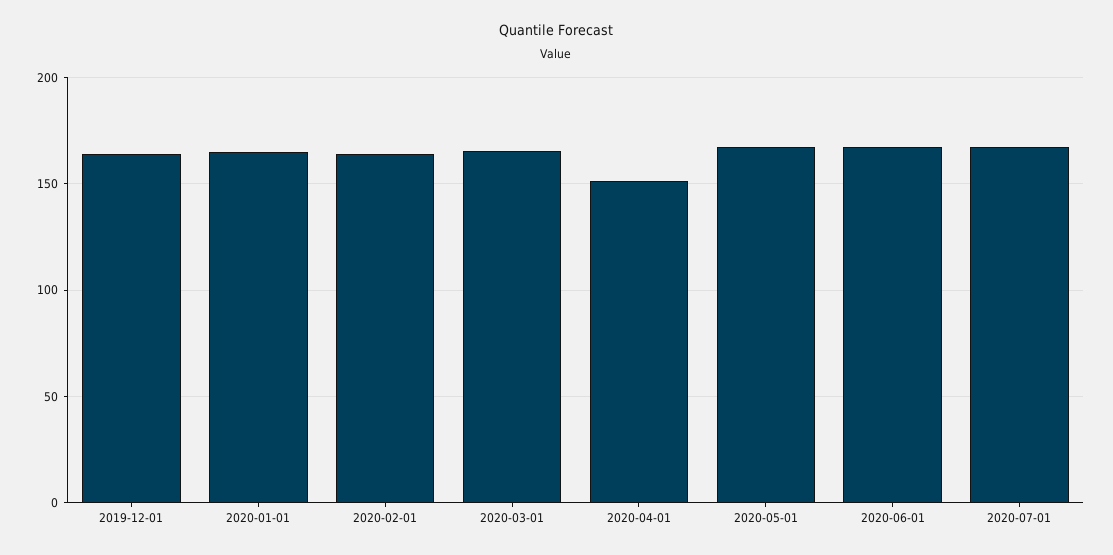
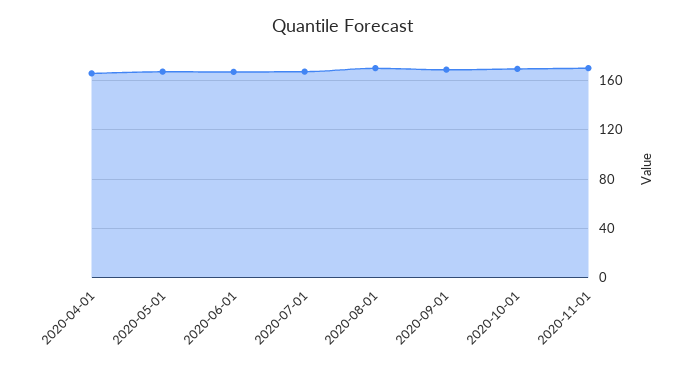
2019-12-01: 165 -> none
2020-01-01: 165 -> none
2020-02-01: 165 -> none
2020-03-01: 165 -> none
2020-04-01: 150 -> 165
2020-08-01: none -> 170
2020-09-01: none -> 170
2020-10-01: none -> 170
2020-11-01: none -> 170

